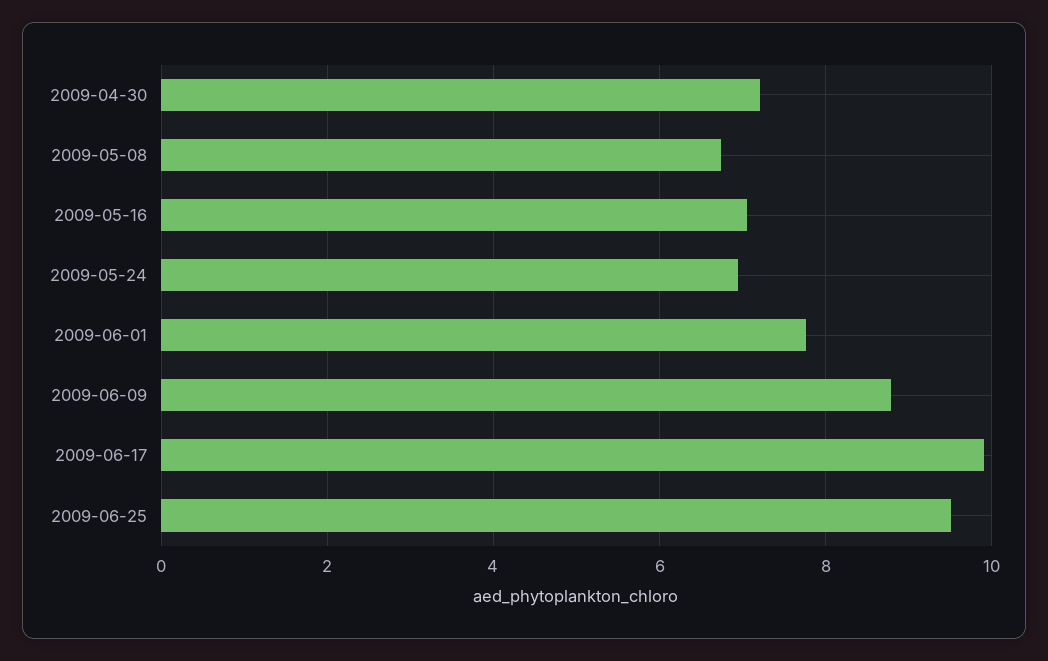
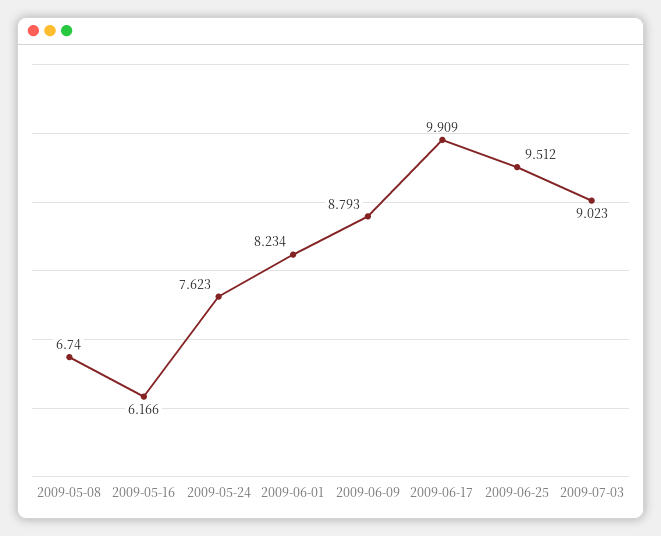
2009-04-30: 7.2 -> none
2009-05-16: 7 -> 6.166
2009-05-24: 7 -> 7.623
2009-06-01: 7.8 -> 8.234
2009-07-03: none -> 9.023

